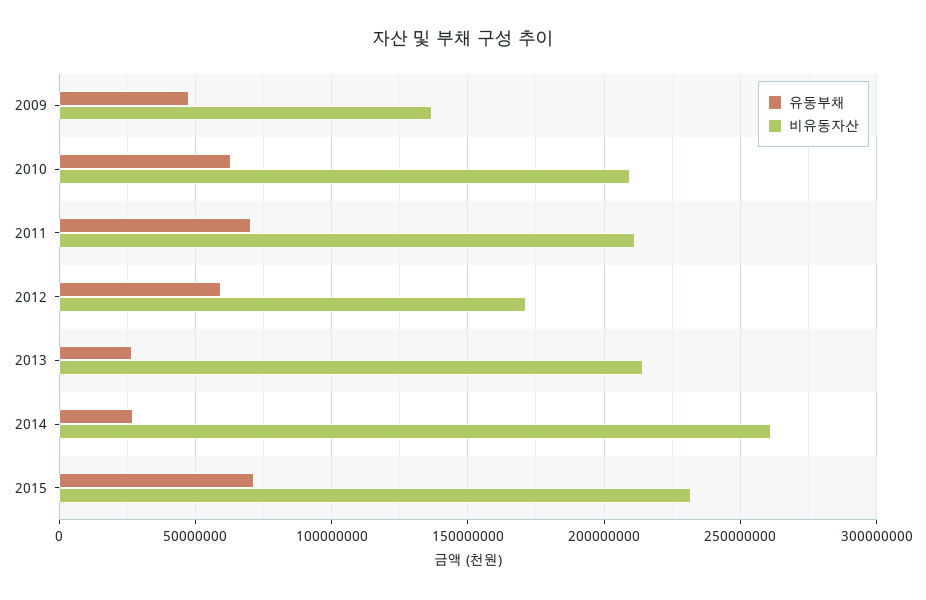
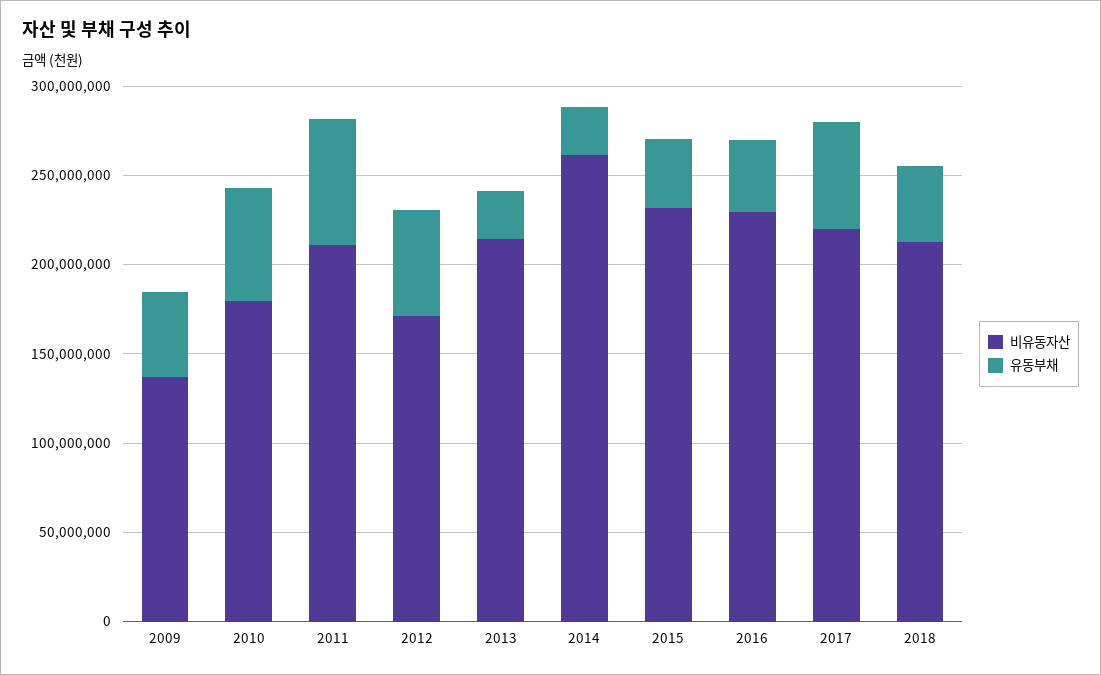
비유동자산, 2010: 210000000 -> 180000000
유동부채, 2015: 70000000 -> 40000000
비유동자산, 2016: none -> 230000000
유동부채, 2016: none -> 40000000
비유동자산, 2017: none -> 220000000
유동부채, 2017: none -> 60000000
비유동자산, 2018: none -> 210000000
유동부채, 2018: none -> 40000000

